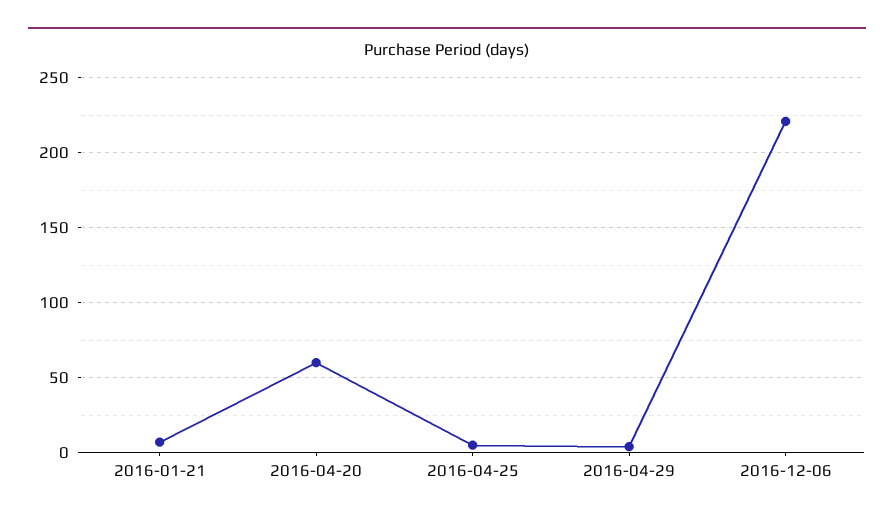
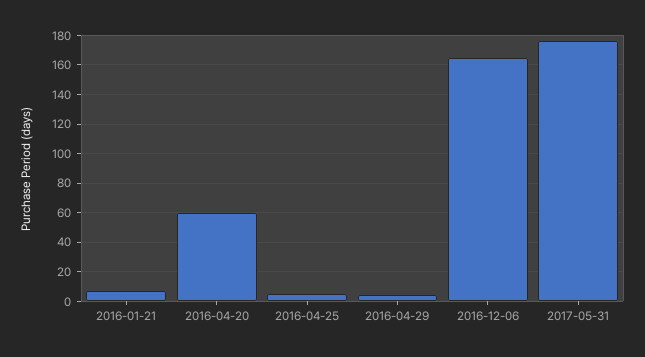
2016-12-06: 220 -> 165
2017-05-31: none -> 175

